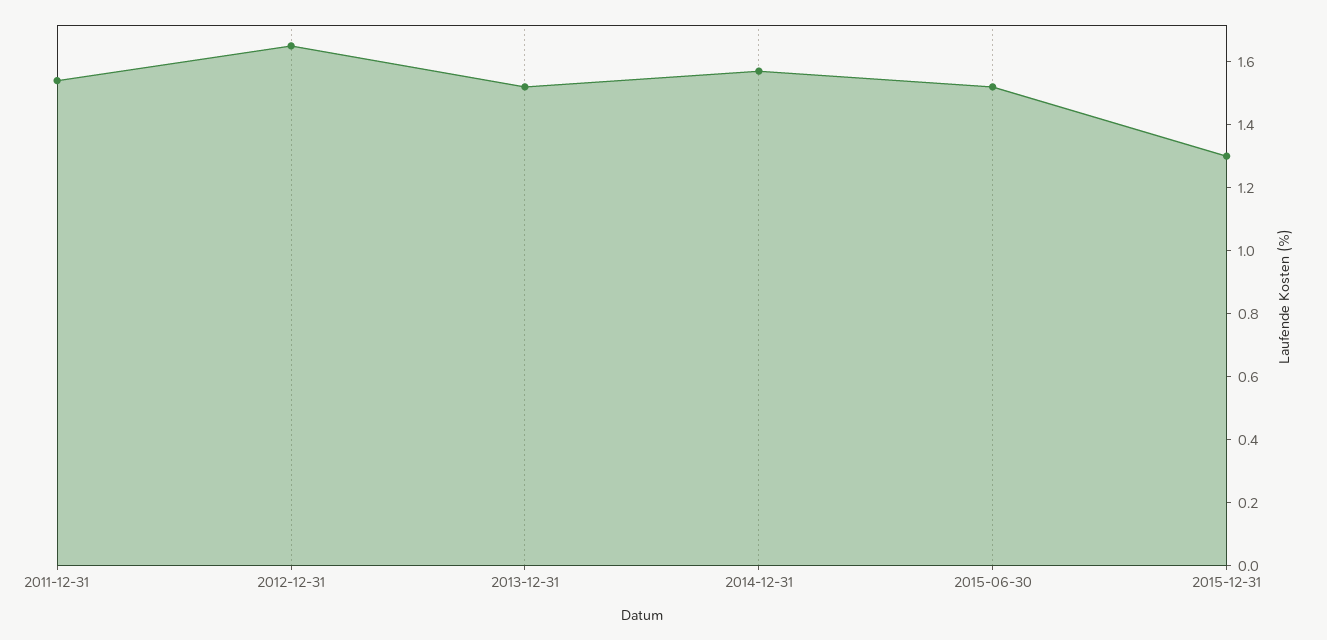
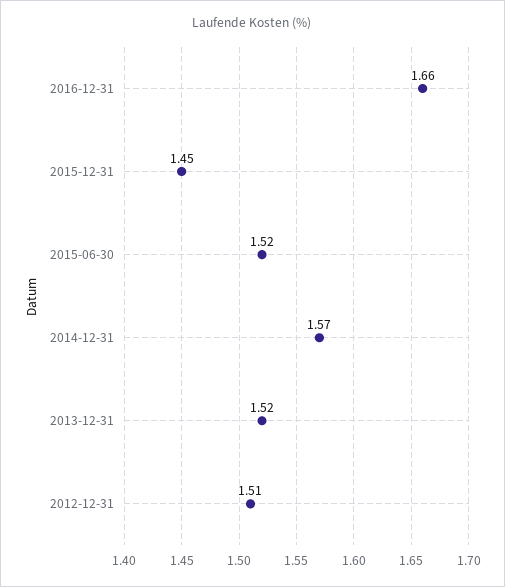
2011-12-31: 1.55 -> none
2012-12-31: 1.65 -> 1.51
2015-12-31: 1.3 -> 1.45
2016-12-31: none -> 1.66

